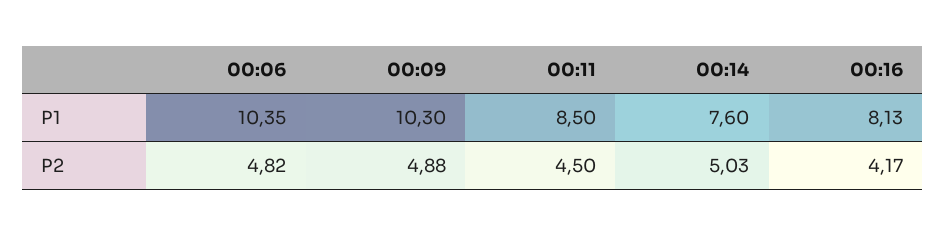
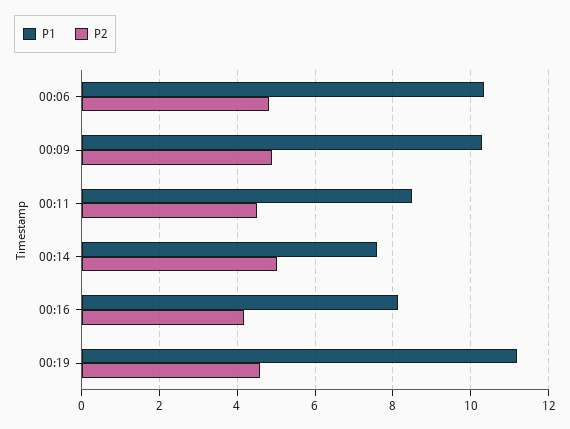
P1, 00:19: none -> 11.2
P2, 00:19: none -> 4.6

